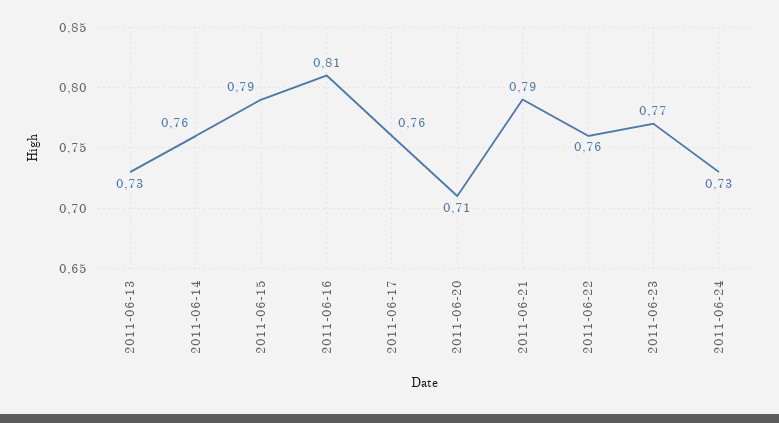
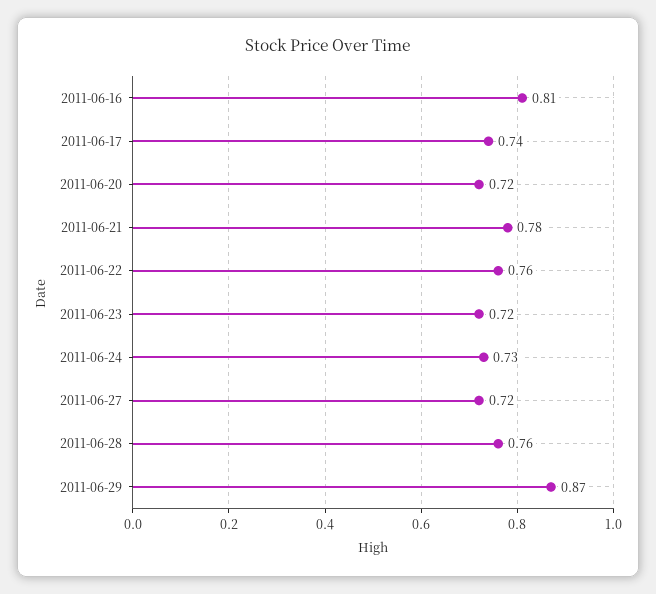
2011-06-13: 0.73 -> none
2011-06-14: 0.76 -> none
2011-06-15: 0.79 -> none
2011-06-17: 0.76 -> 0.74
2011-06-20: 0.71 -> 0.72
2011-06-21: 0.79 -> 0.78
2011-06-23: 0.77 -> 0.72
2011-06-27: none -> 0.72
2011-06-28: none -> 0.76
2011-06-29: none -> 0.87

